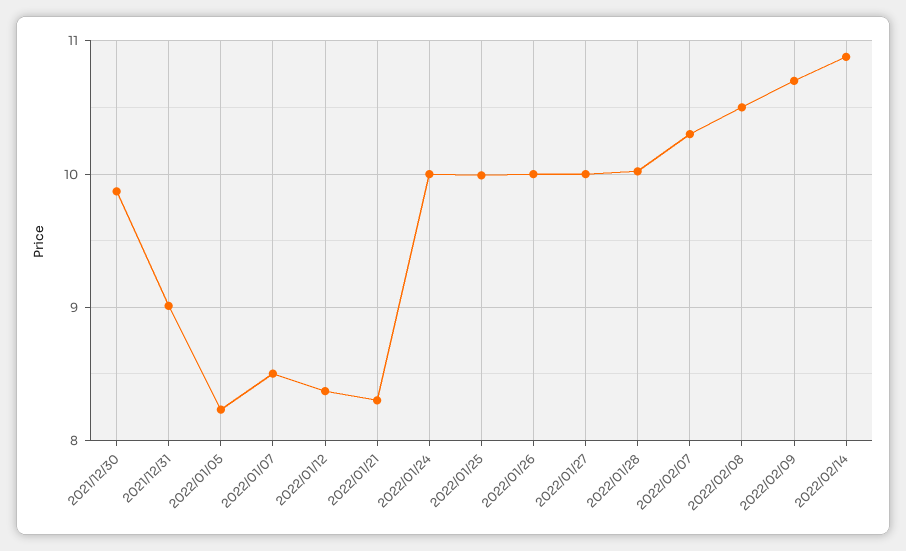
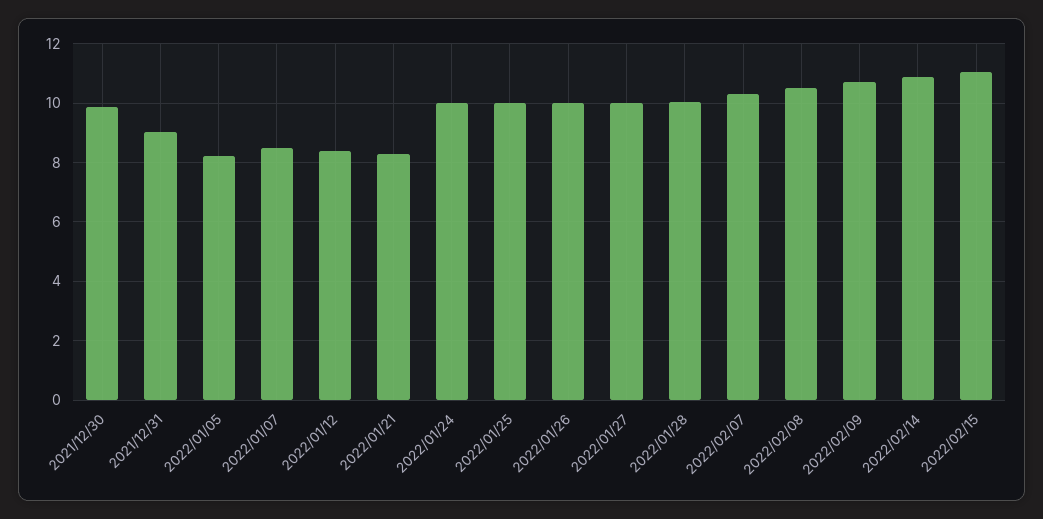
2022/02/15: none -> 11

